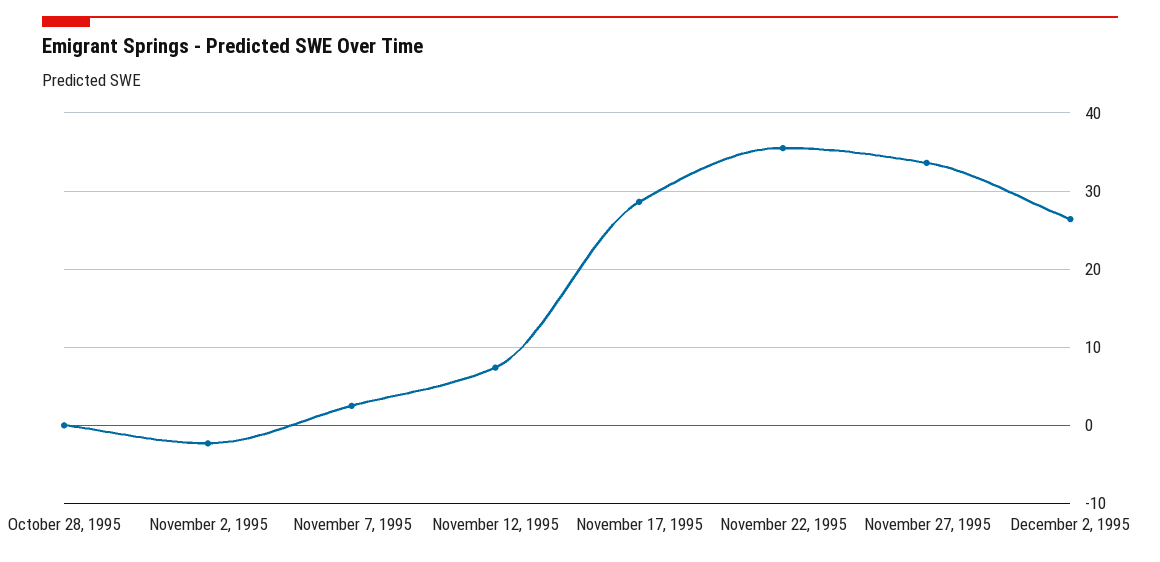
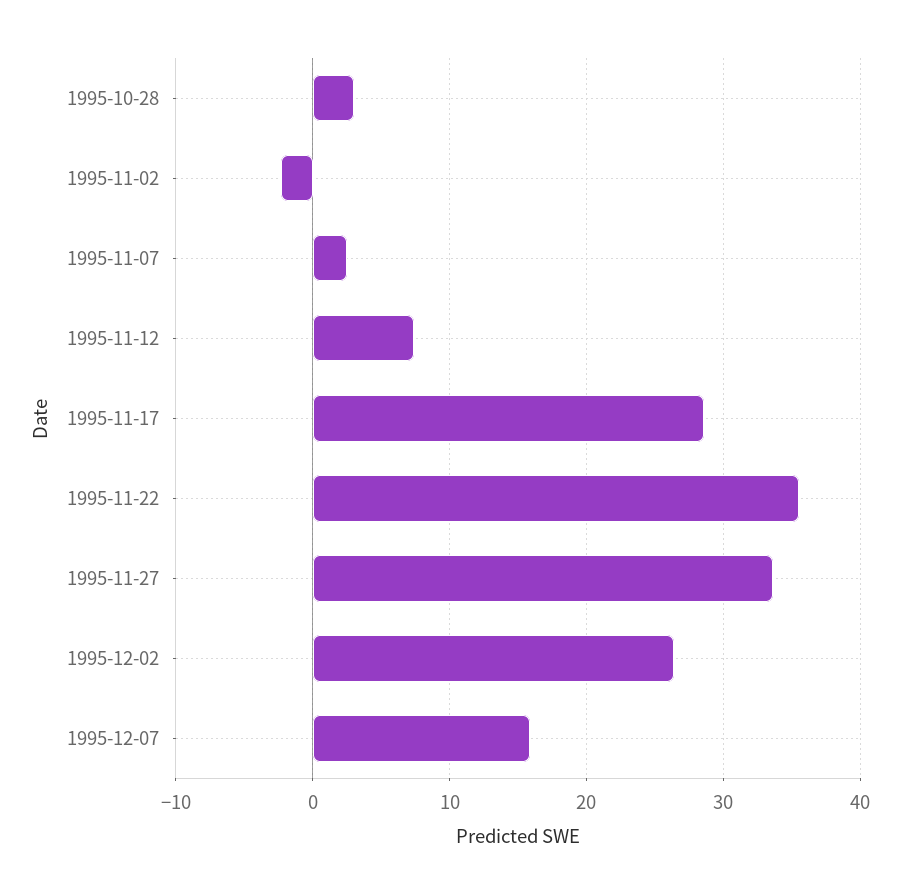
October 28, 1995: 0 -> 3
1995-12-07: none -> 16

